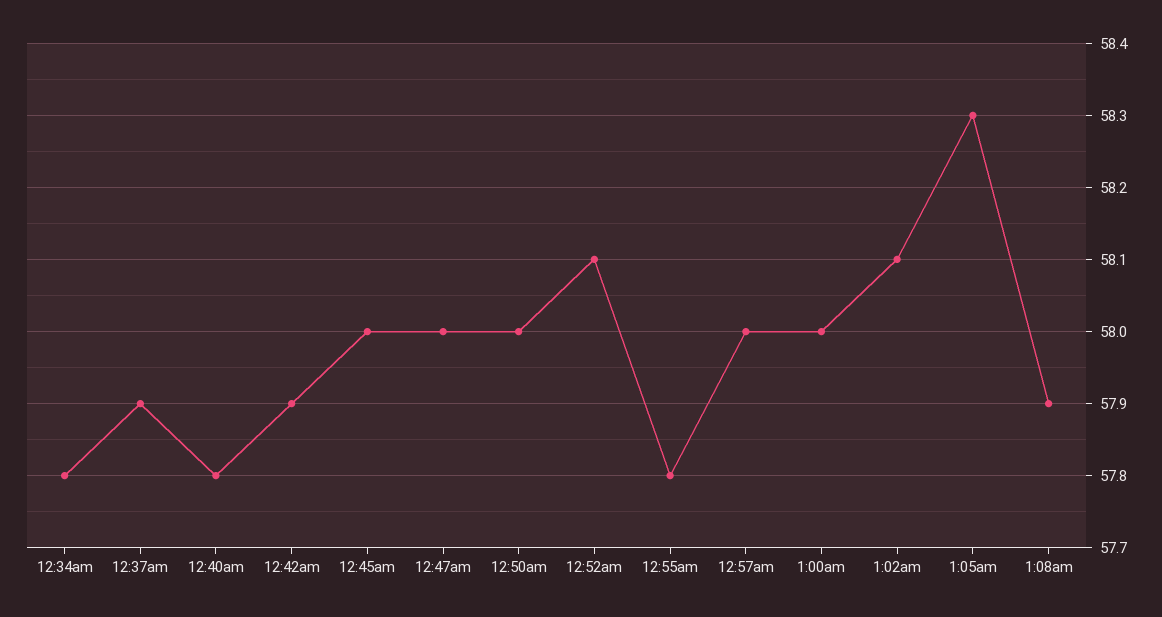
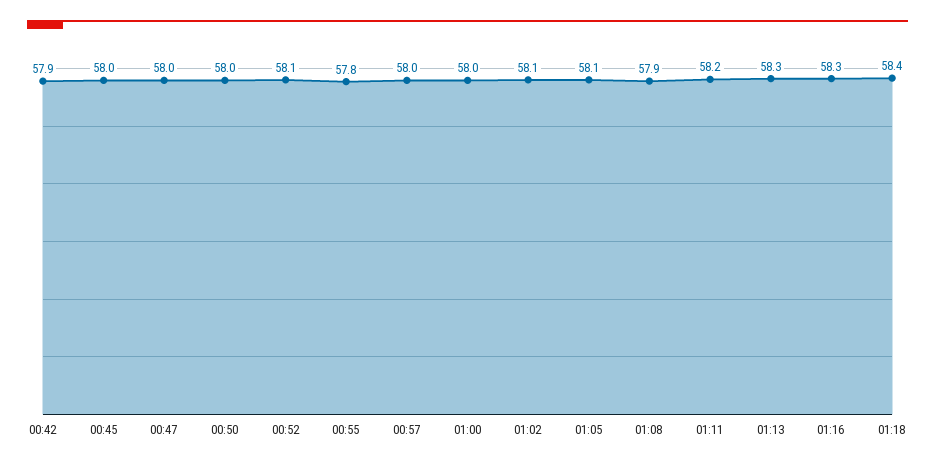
12:34am: 57.8 -> none
12:37am: 57.9 -> none
12:40am: 57.8 -> none
1:05am: 58.3 -> 58.1
01:11: none -> 58.2
01:13: none -> 58.3
01:16: none -> 58.3
01:18: none -> 58.4

